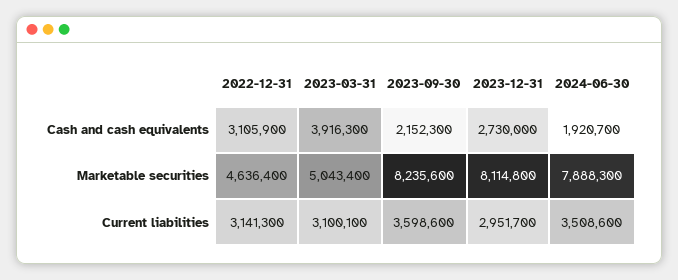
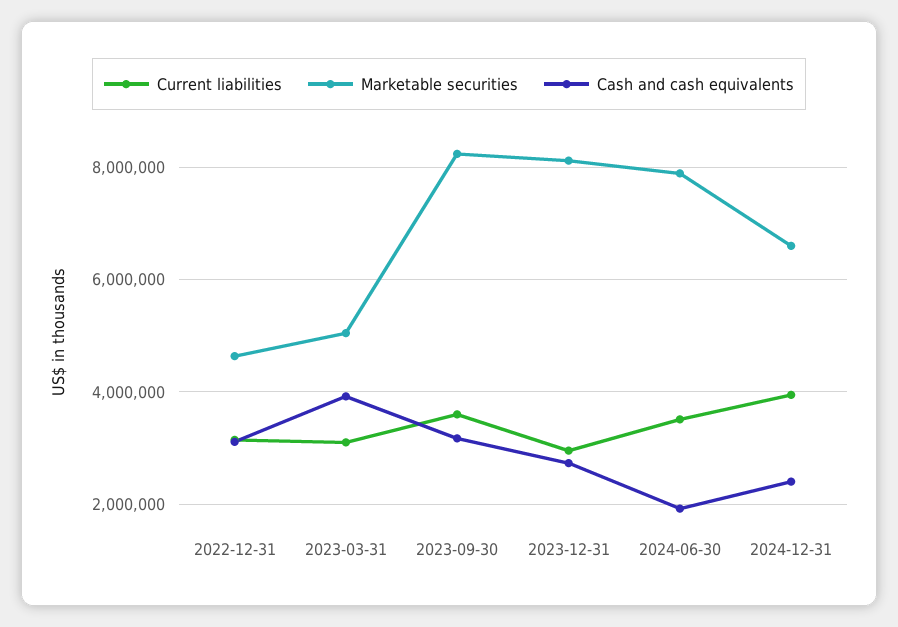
Cash and cash equivalents, 2023-09-30: 2152300 -> 3200000
Current liabilities, 2024-12-31: none -> 4000000
Marketable securities, 2024-12-31: none -> 6600000
Cash and cash equivalents, 2024-12-31: none -> 2400000

